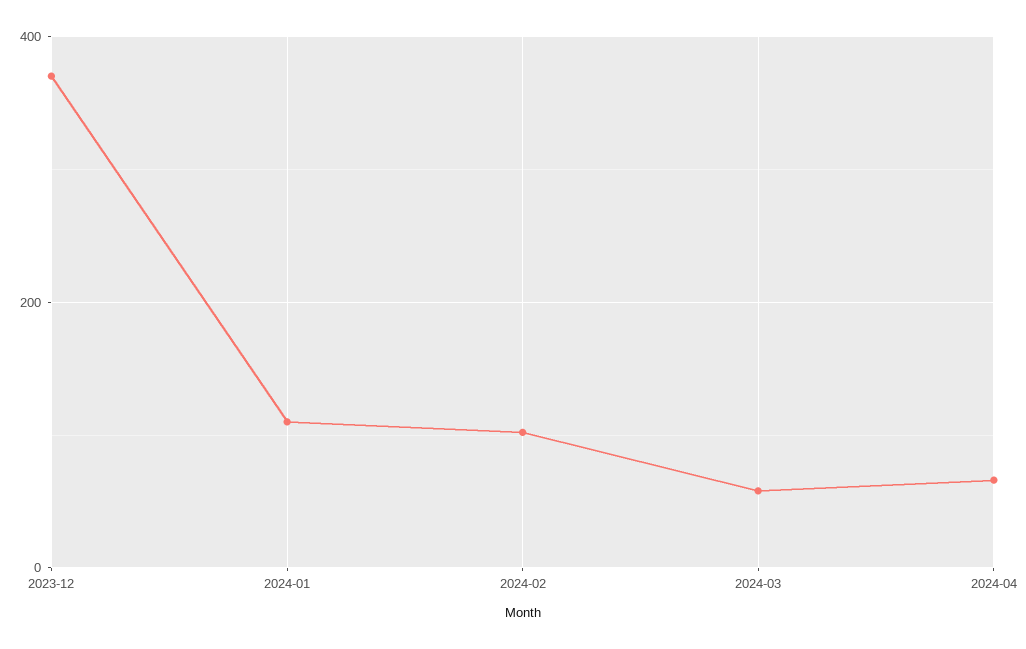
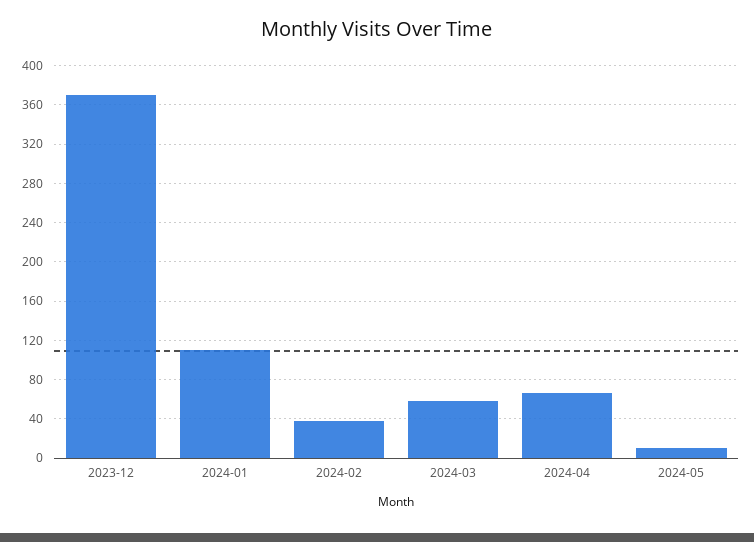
2024-02: 100 -> 40
2024-05: none -> 10

